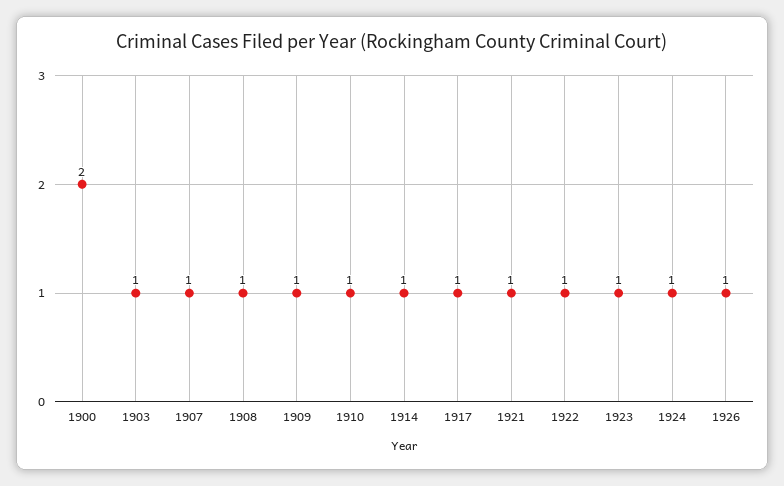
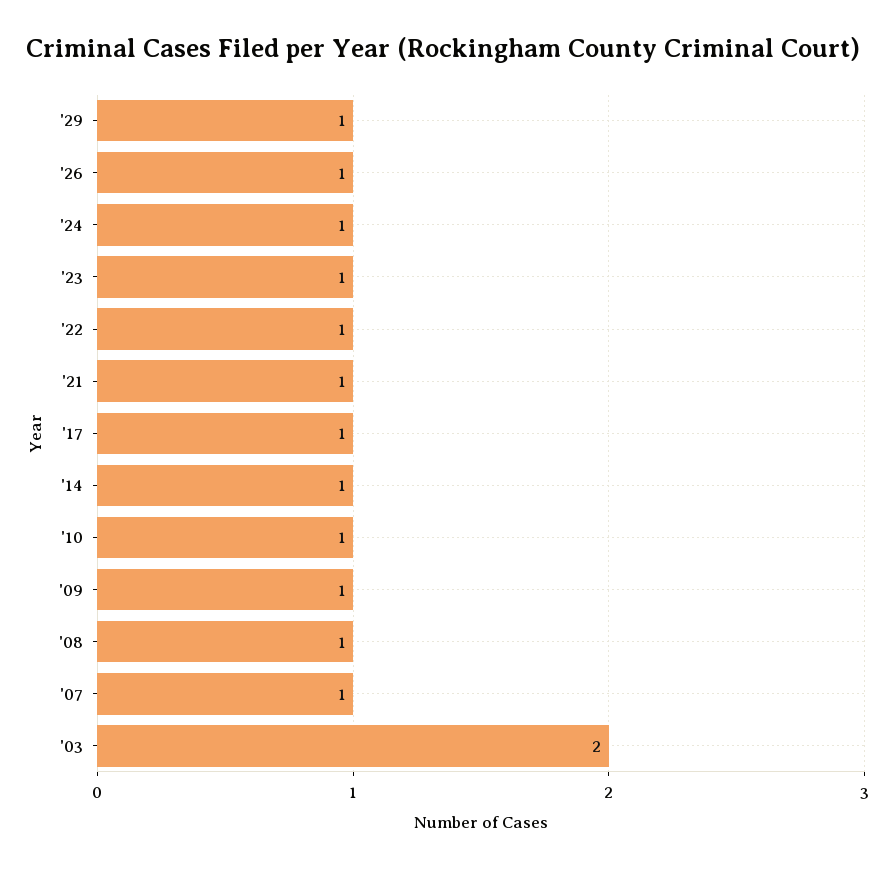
1900: 2 -> none
1903: 1 -> 2
'29: none -> 1

